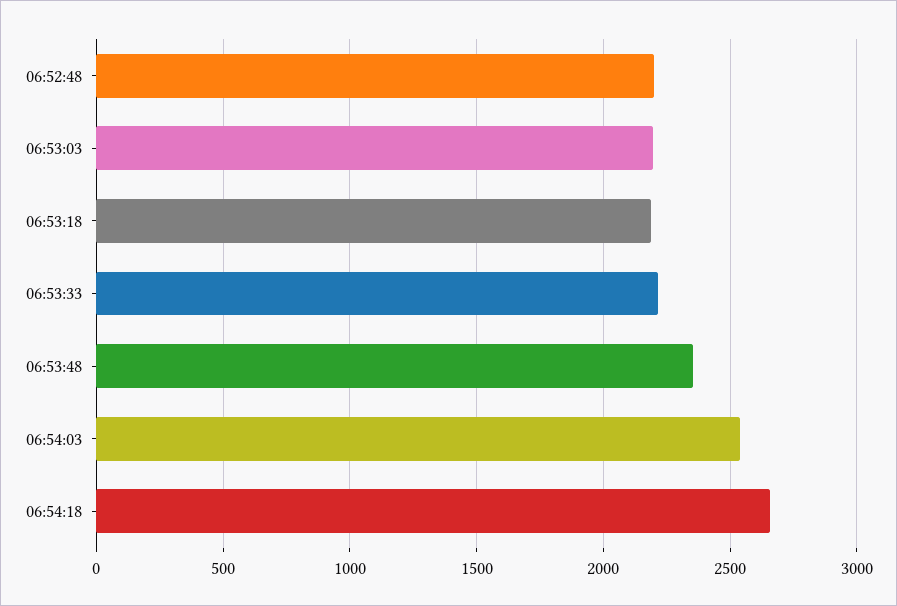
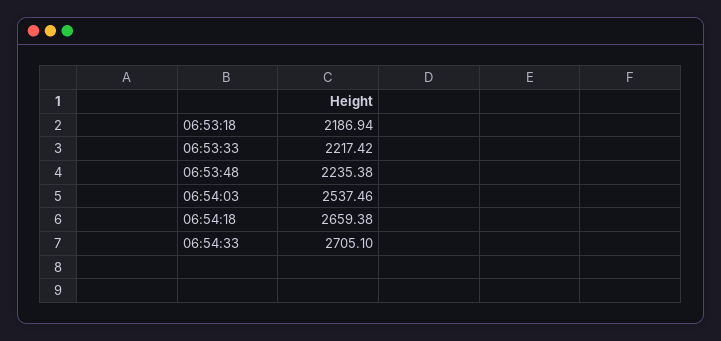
06:52:48: 2200 -> none
06:53:03: 2200 -> none
06:53:48: 2350 -> 2235.38
06:54:33: none -> 2705.1

